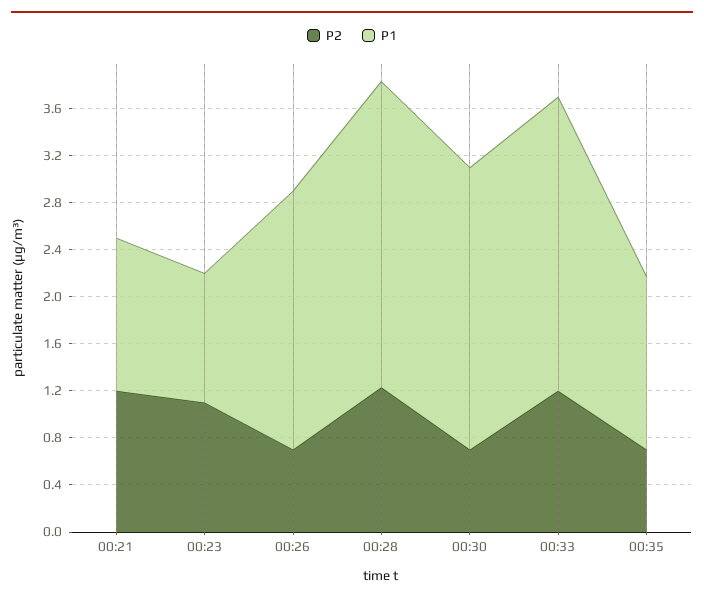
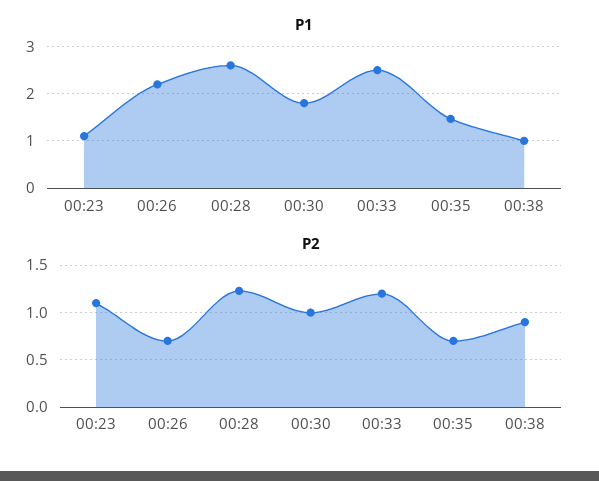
P2, 00:21: 1.2 -> none
P1, 00:21: 1.3 -> none
P2, 00:30: 0.7 -> 1
P1, 00:30: 2.4 -> 1.8
P1, 00:38: none -> 1
P2, 00:38: none -> 0.9

